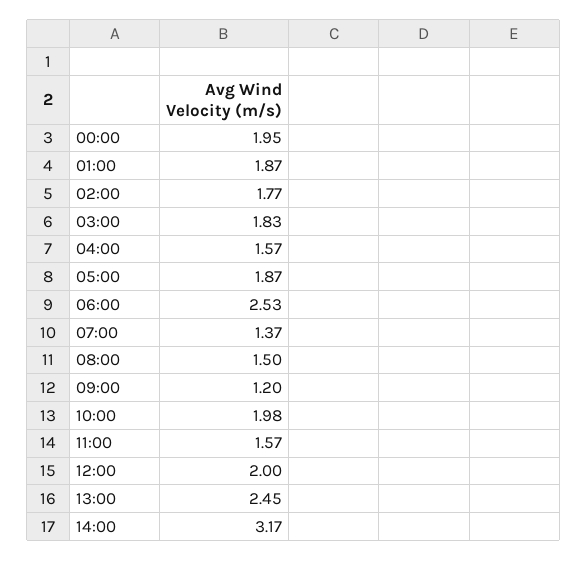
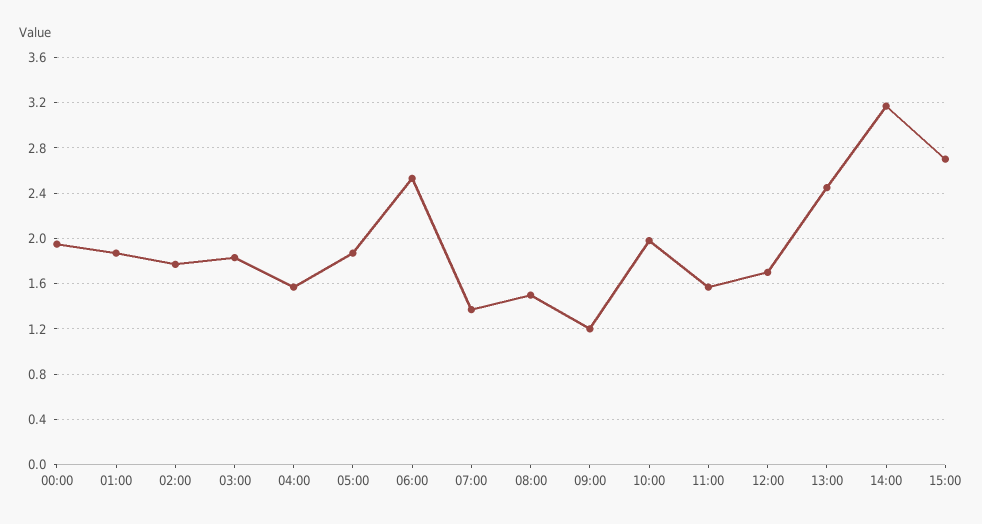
12:00: 2 -> 1.7
15:00: none -> 2.7

